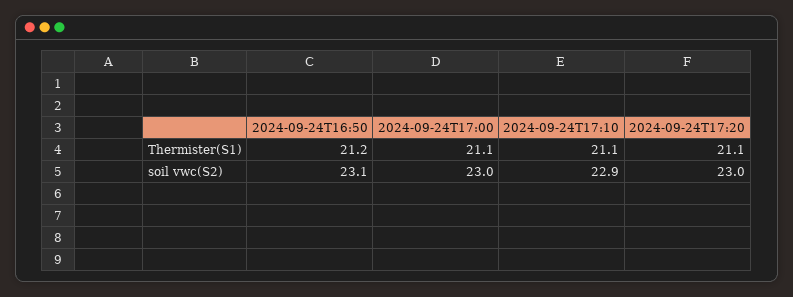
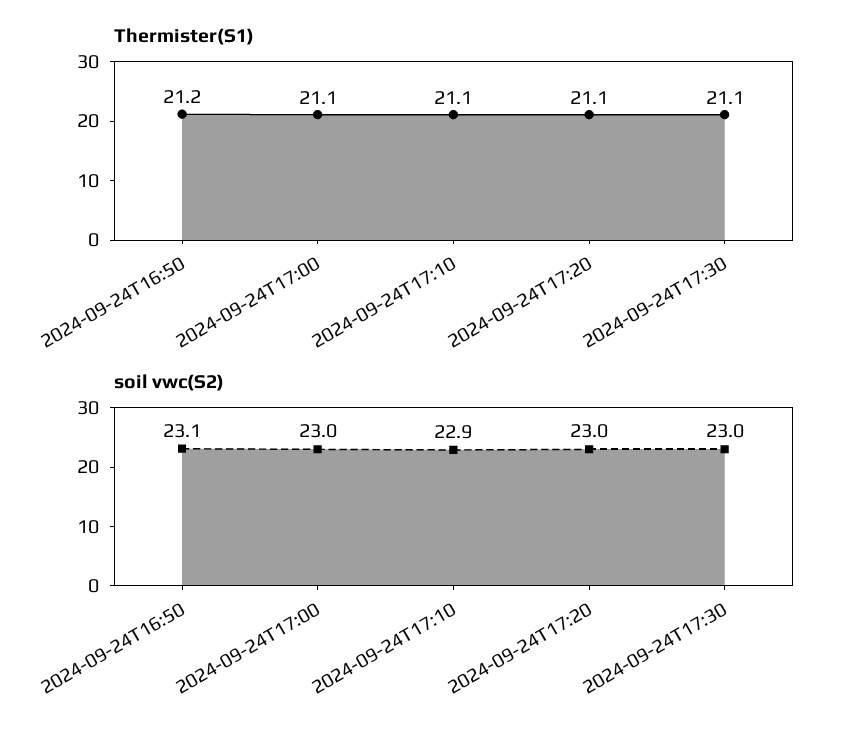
Thermister(S1), 2024-09-24T17:30: none -> 21.1
soil vwc(S2), 2024-09-24T17:30: none -> 23

